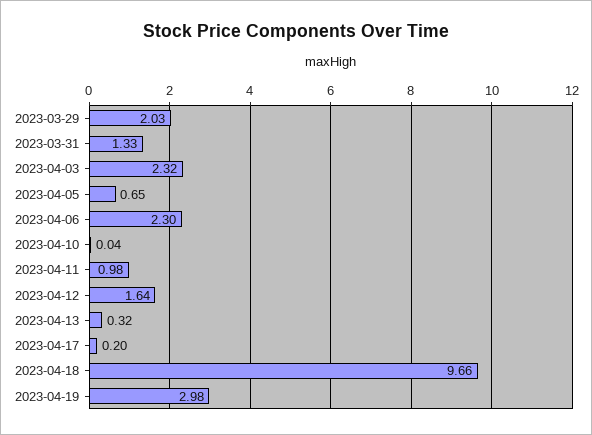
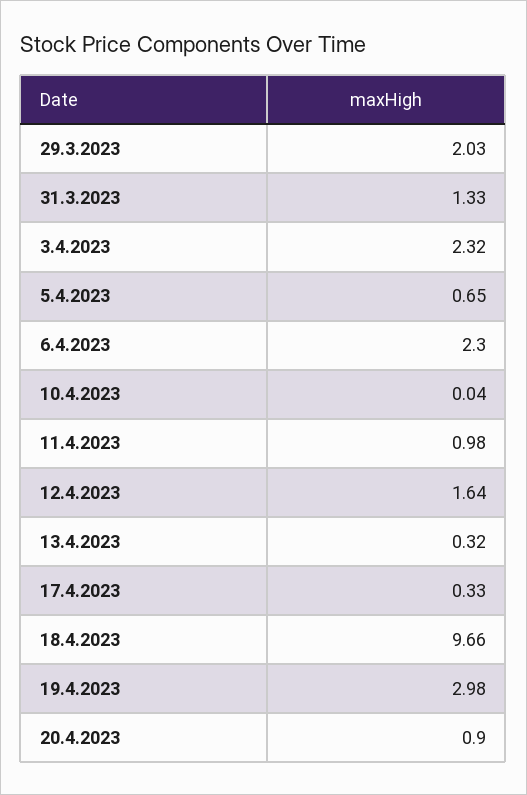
2023-04-17: 0.2 -> 0.33
20.4.2023: none -> 0.9

